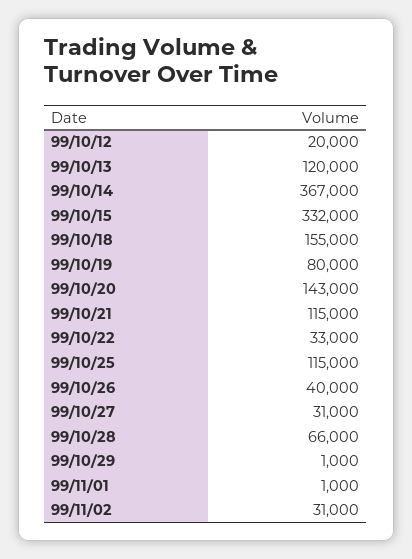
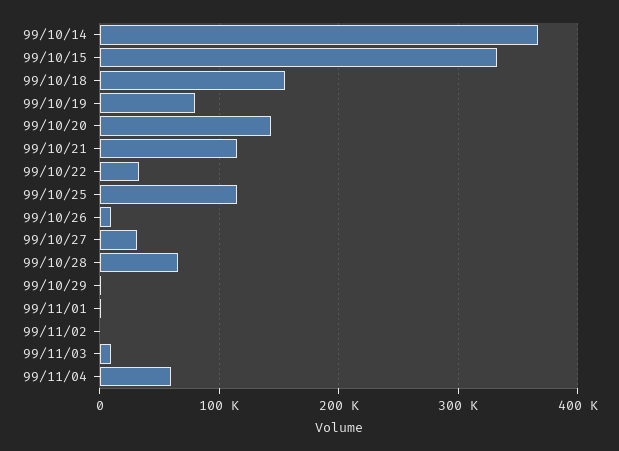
99/10/12: 20000 -> none
99/10/13: 120000 -> none
99/10/26: 40000 -> 10000
99/11/02: 31000 -> 0
99/11/03: none -> 10000
99/11/04: none -> 60000

